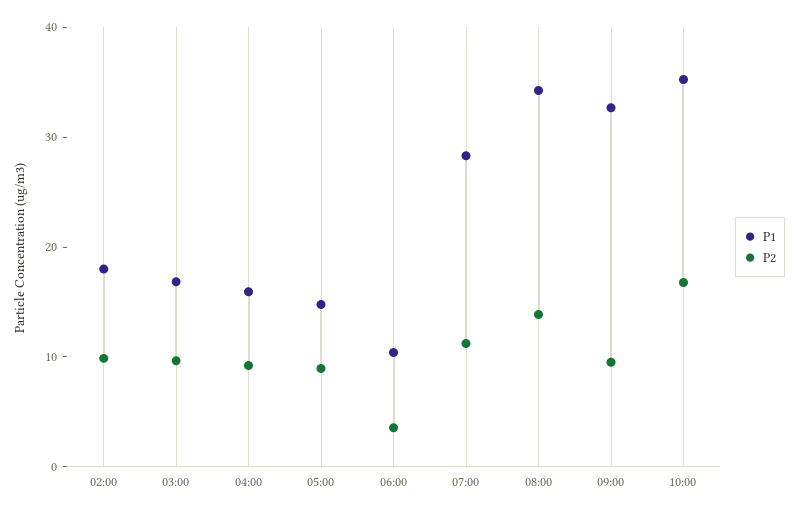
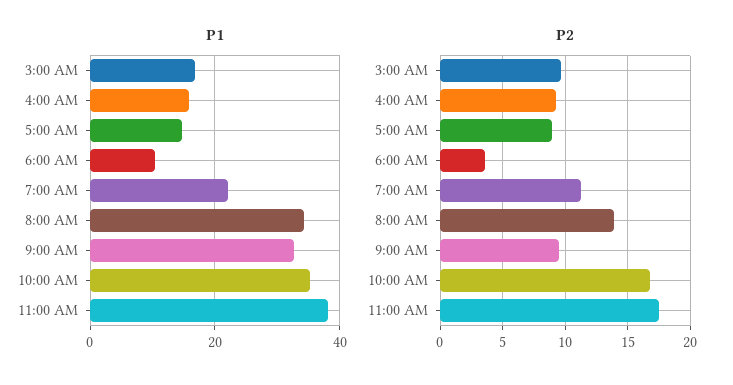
P1, 02:00: 18 -> none
P2, 02:00: 10 -> none
P1, 07:00: 28 -> 22
P1, 11:00 AM: none -> 38
P2, 11:00 AM: none -> 17.5

